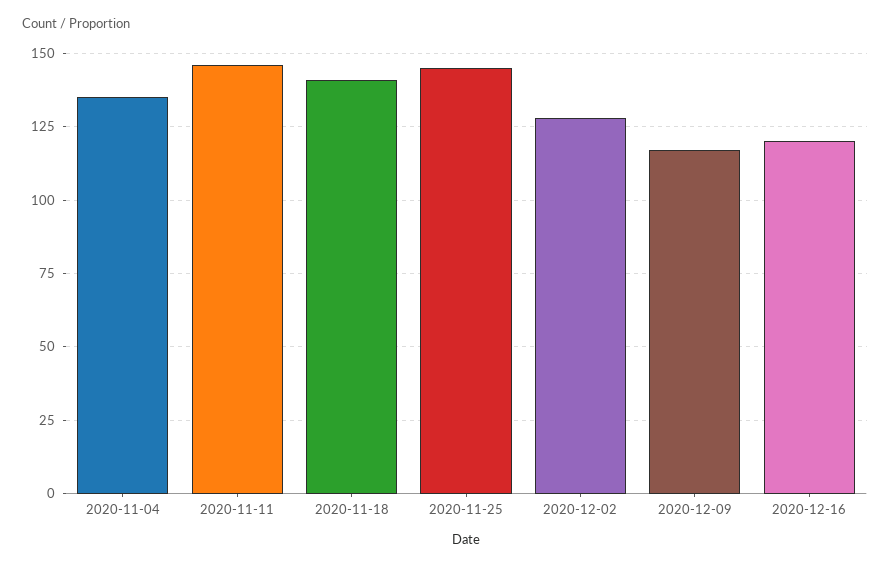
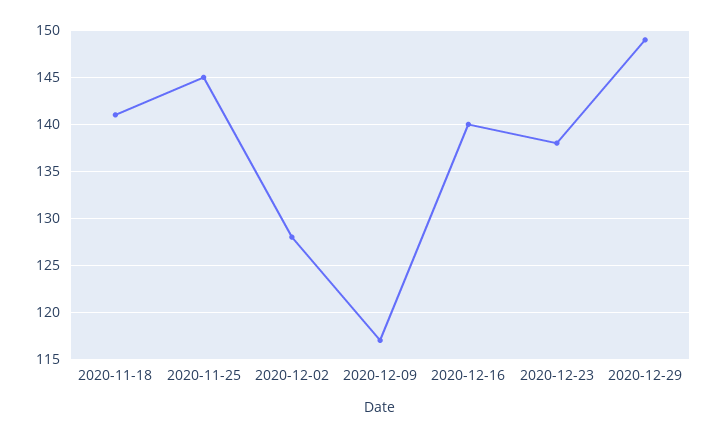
2020-11-04: 135 -> none
2020-11-11: 145 -> none
2020-12-16: 120 -> 140
2020-12-23: none -> 138
2020-12-29: none -> 149

